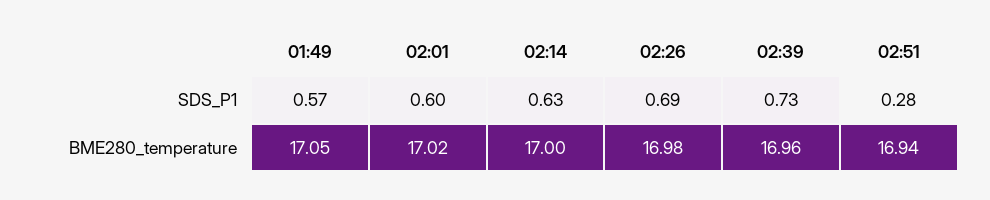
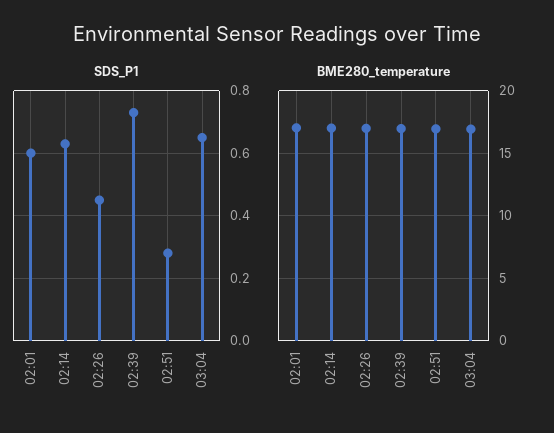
SDS_P1, 01:49: 0.57 -> none
SDS_P1, 02:26: 0.69 -> 0.45
BME280_temperature, 01:49: 17.05 -> none
SDS_P1, 03:04: none -> 0.65
BME280_temperature, 03:04: none -> 17

